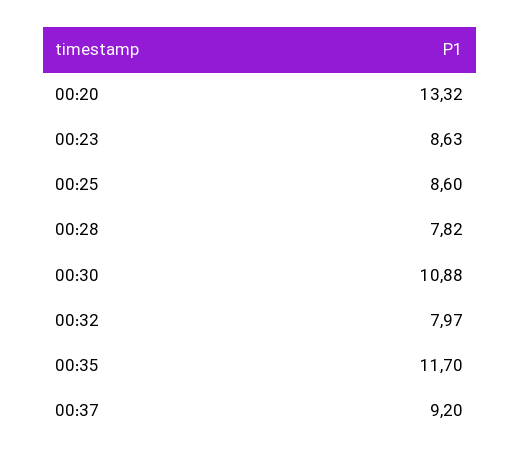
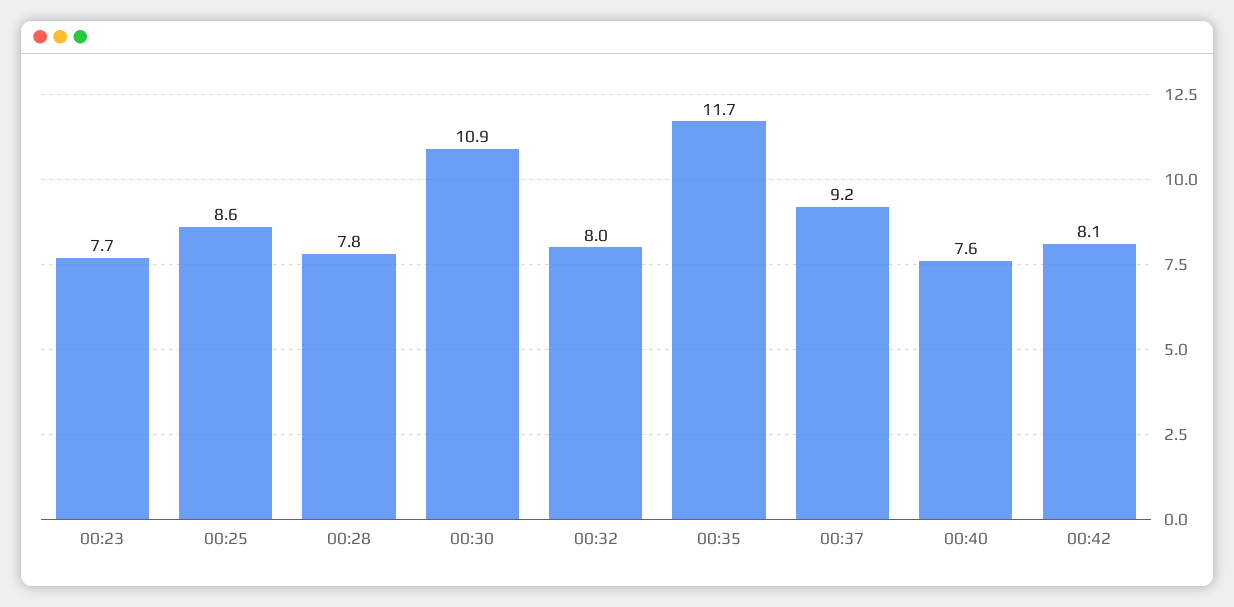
00:20: 13.32 -> none
00:23: 8.63 -> 7.7
00:40: none -> 7.6
00:42: none -> 8.1

